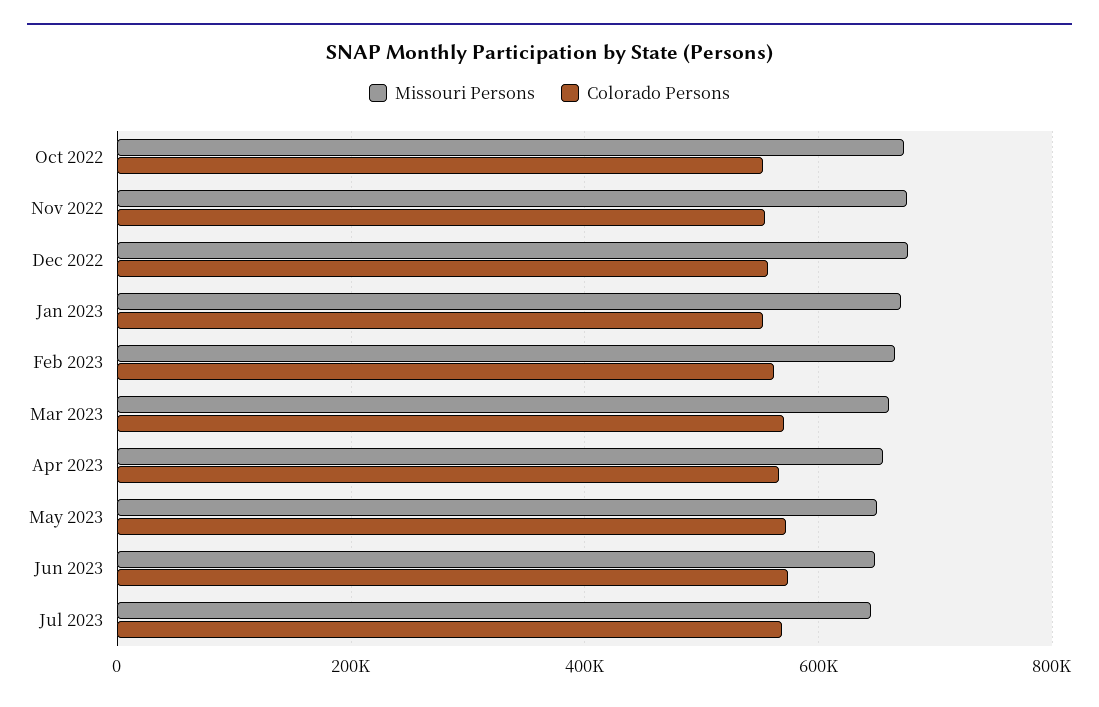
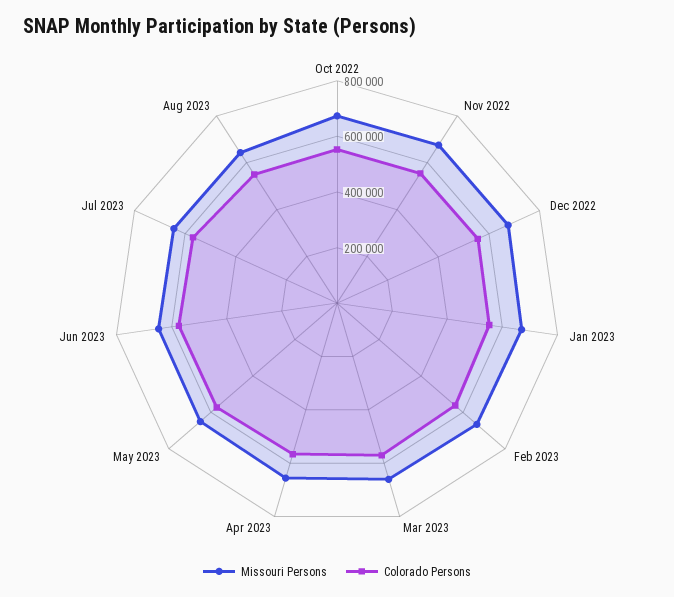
Missouri Persons, Aug 2023: none -> 650000
Colorado Persons, Aug 2023: none -> 550000

